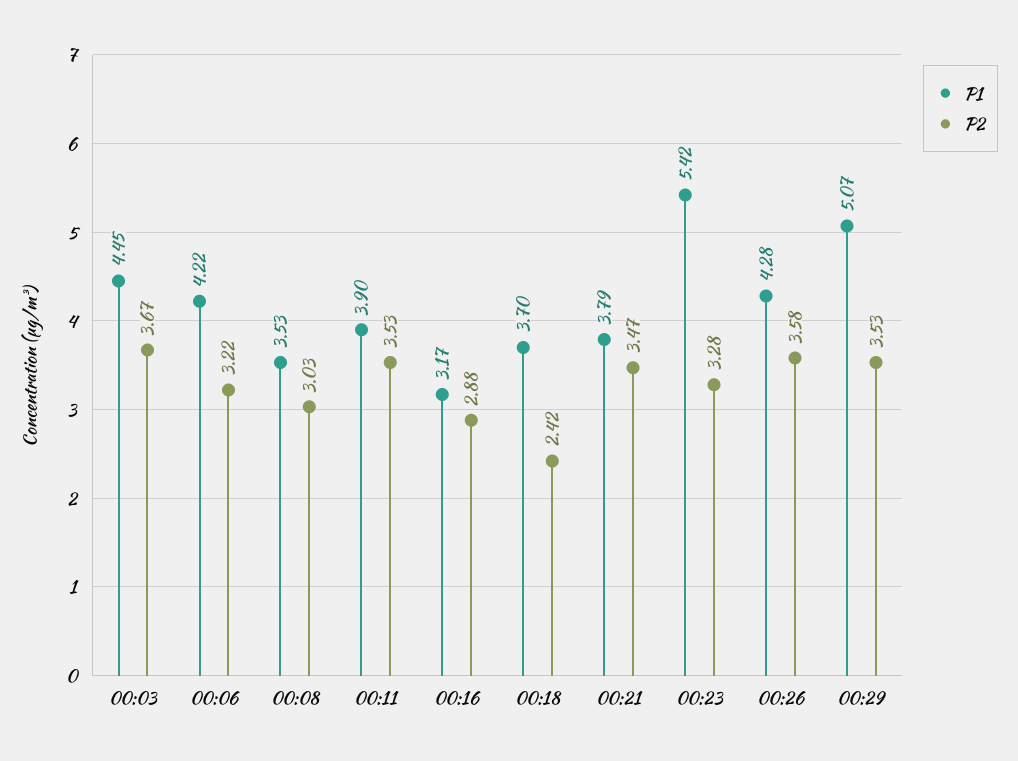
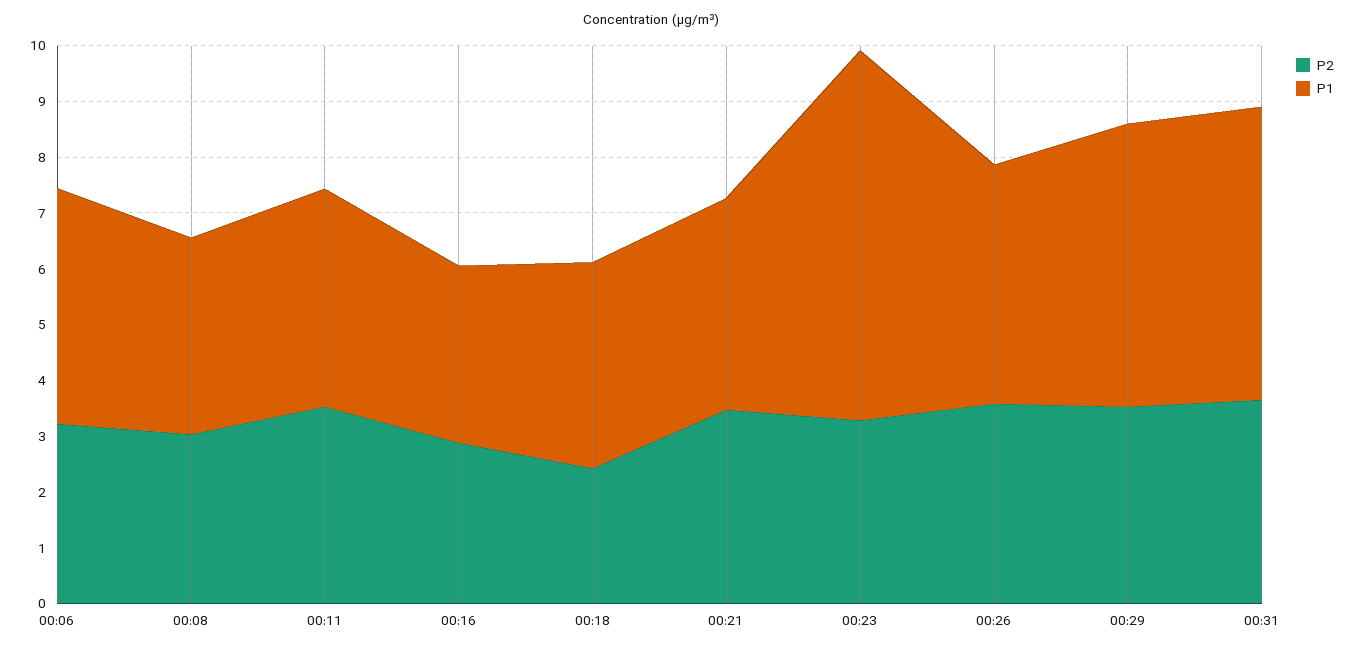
P1, 00:03: 4.45 -> none
P2, 00:03: 3.67 -> none
P1, 00:23: 5.42 -> 6.6
P2, 00:31: none -> 3.6
P1, 00:31: none -> 5.2

